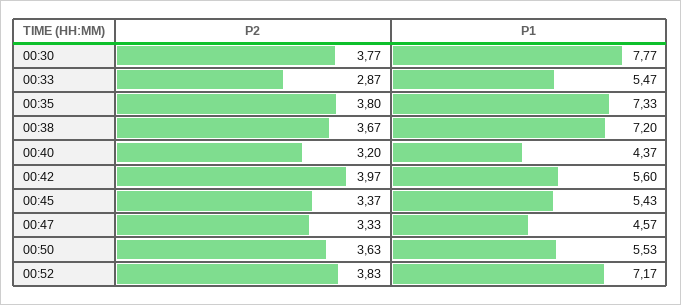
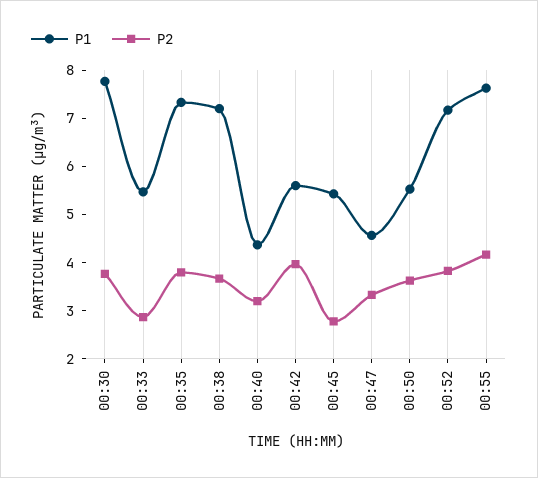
P2, 00:45: 3.37 -> 2.8
P1, 00:55: none -> 7.6
P2, 00:55: none -> 4.2

